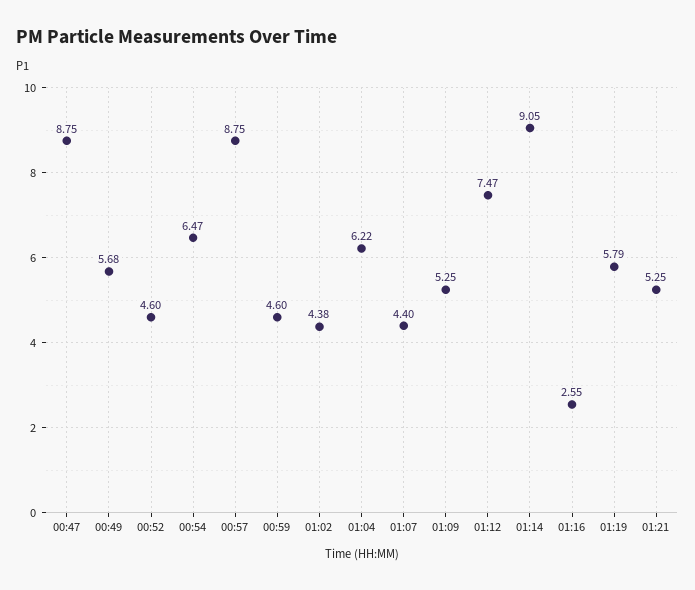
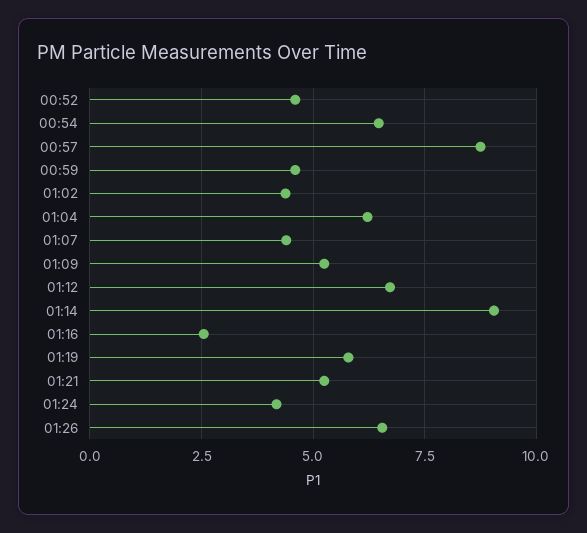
00:47: 8.75 -> none
00:49: 5.68 -> none
01:12: 7.47 -> 6.75
01:24: none -> 4.25
01:26: none -> 6.5

